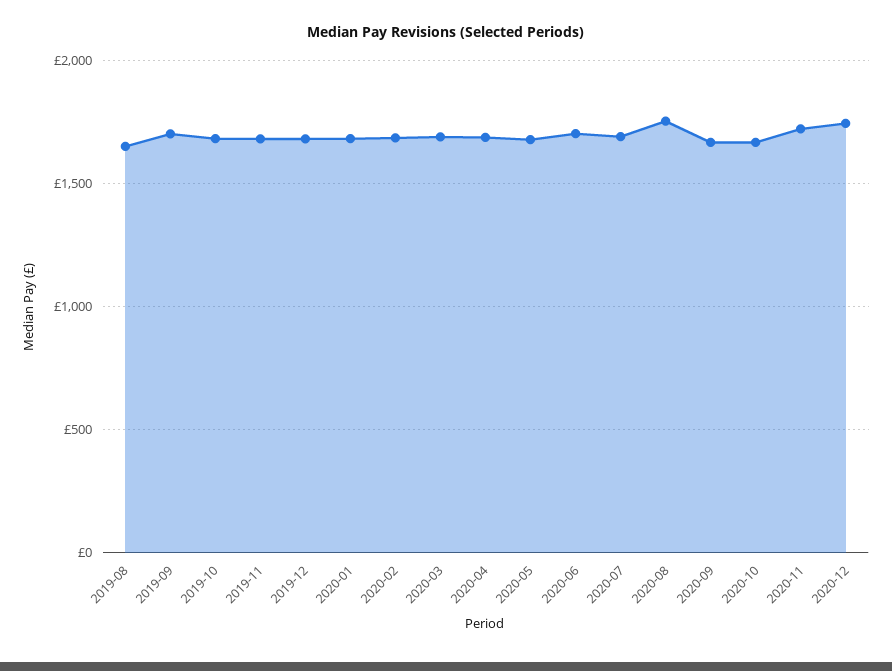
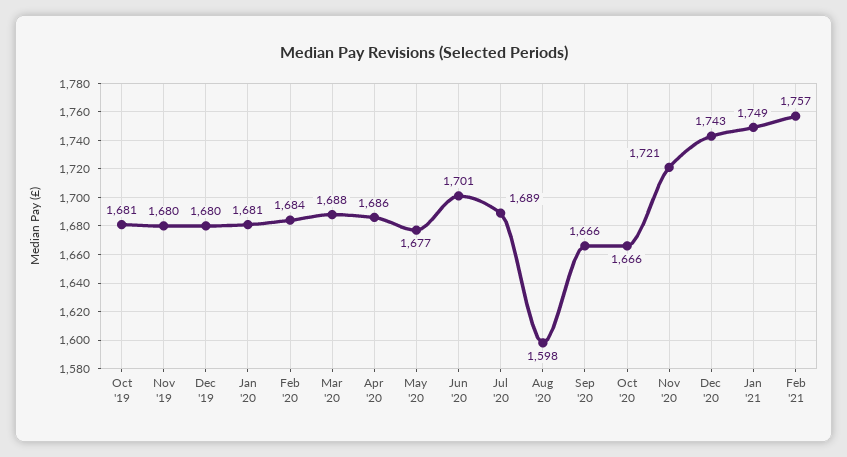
2019-08: 1650 -> none
2019-09: 1700 -> none
2020-08: 1750 -> 1598
Jan '21: none -> 1749
Feb '21: none -> 1757

